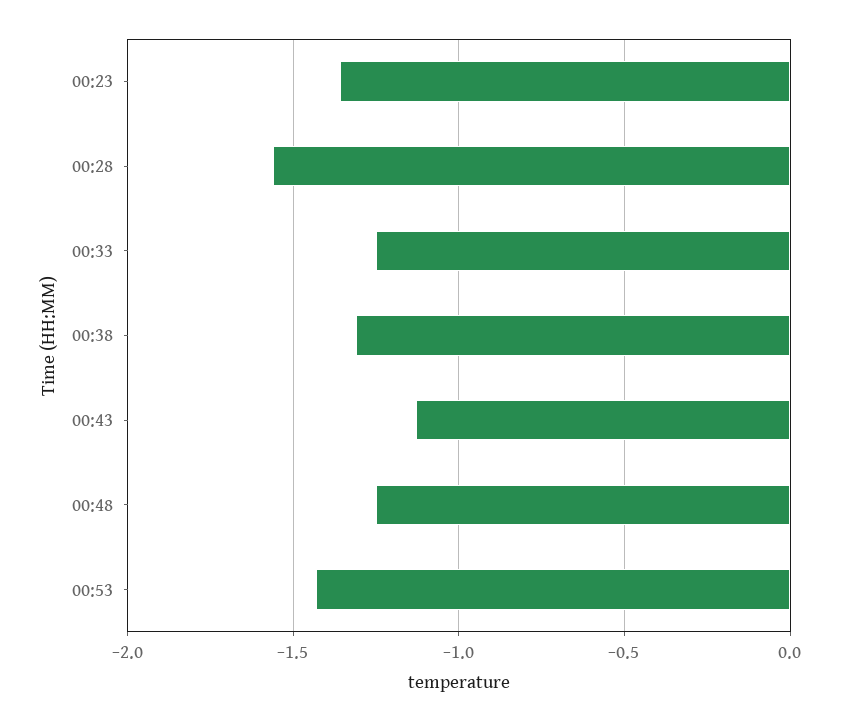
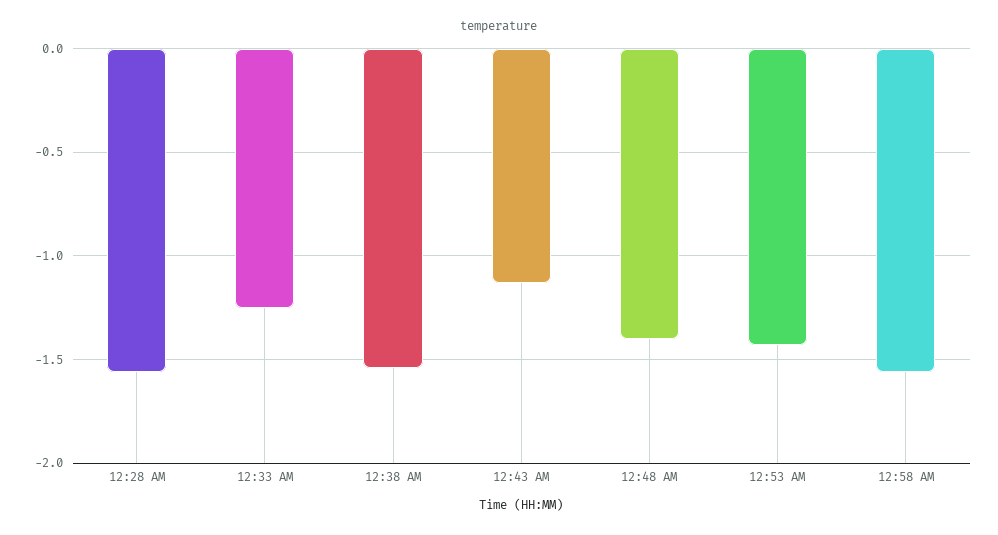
00:23: -1.35 -> none
00:38: -1.3 -> -1.55
00:48: -1.25 -> -1.4
12:58 AM: none -> -1.55

